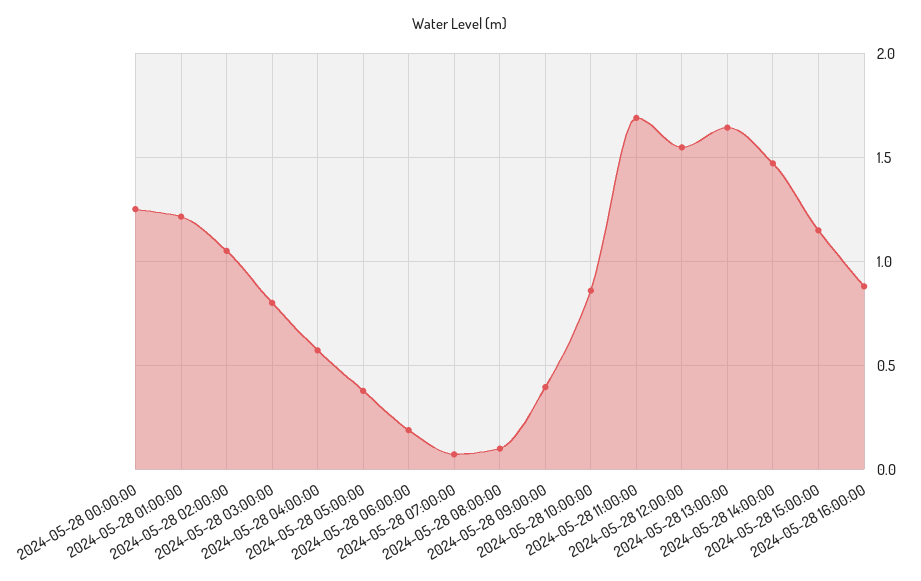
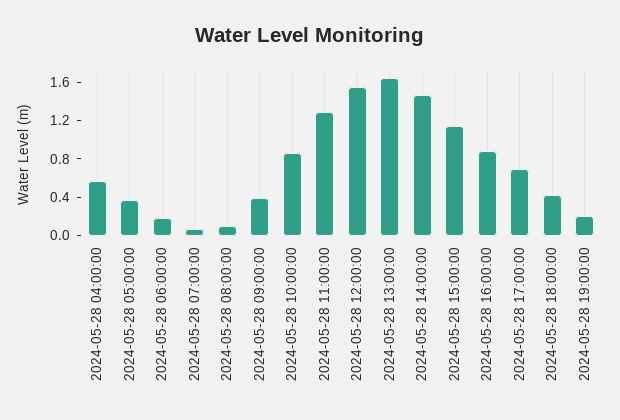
2024-05-28 00:00:00: 1.25 -> none
2024-05-28 01:00:00: 1.2 -> none
2024-05-28 02:00:00: 1.05 -> none
2024-05-28 03:00:00: 0.8 -> none
2024-05-28 11:00:00: 1.7 -> 1.3
2024-05-28 17:00:00: none -> 0.7
2024-05-28 18:00:00: none -> 0.4
2024-05-28 19:00:00: none -> 0.2

